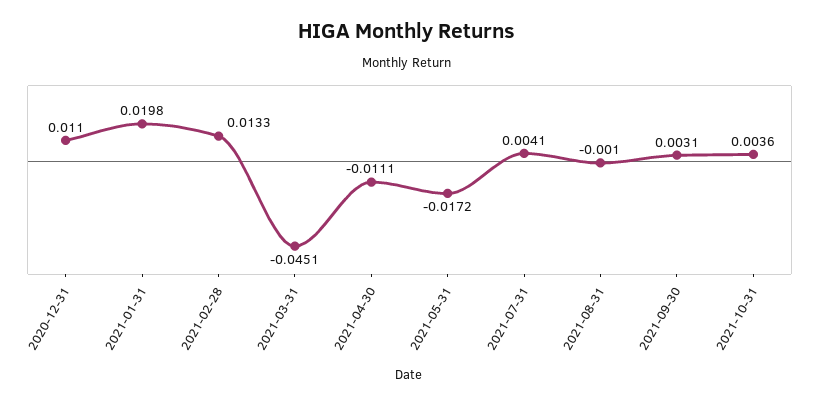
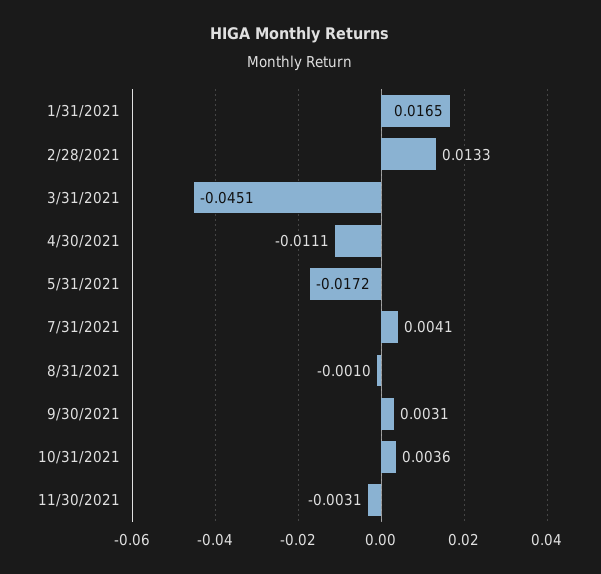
2020-12-31: 0.011 -> none
2021-01-31: 0.0198 -> 0.0165
11/30/2021: none -> -0.0031

